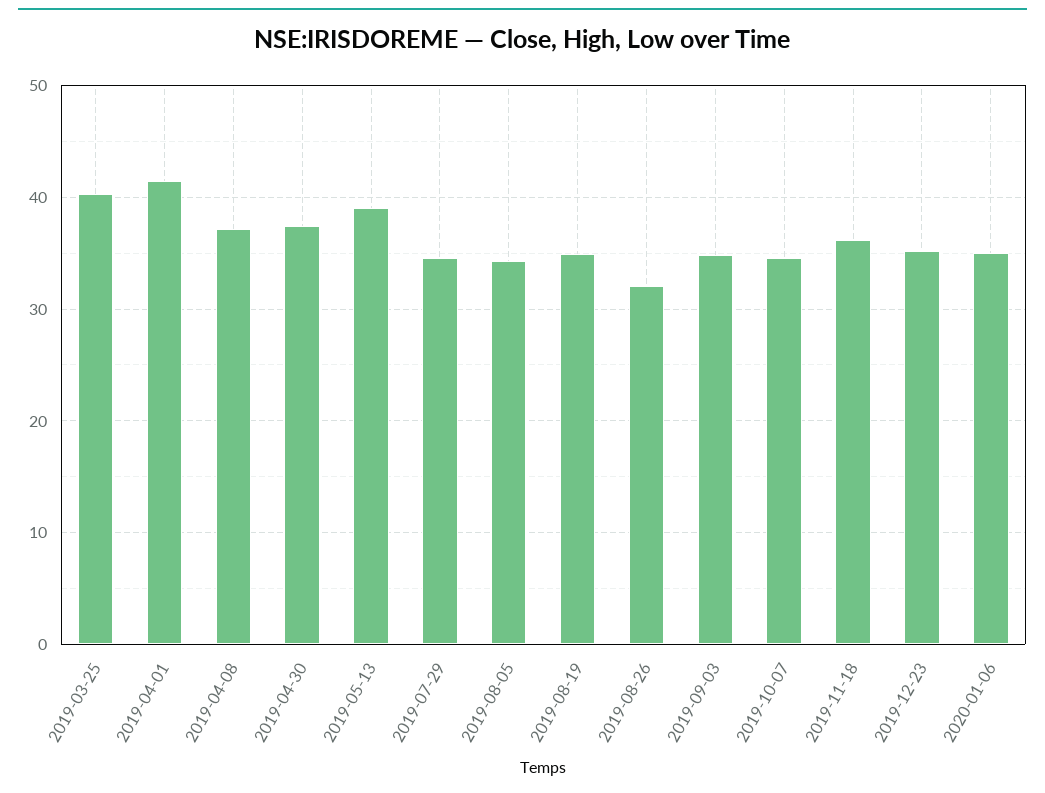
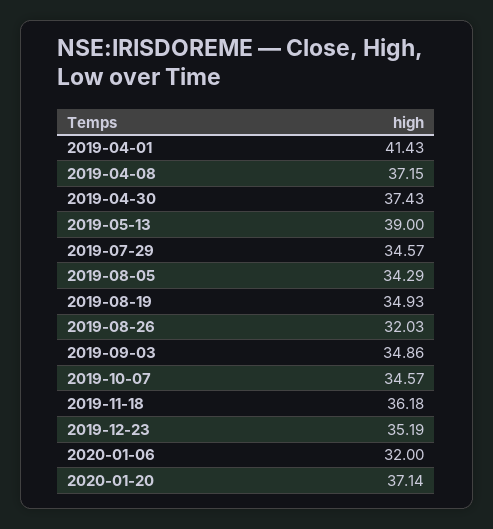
2019-03-25: 40 -> none
2020-01-06: 35 -> 32
2020-01-20: none -> 37.14

